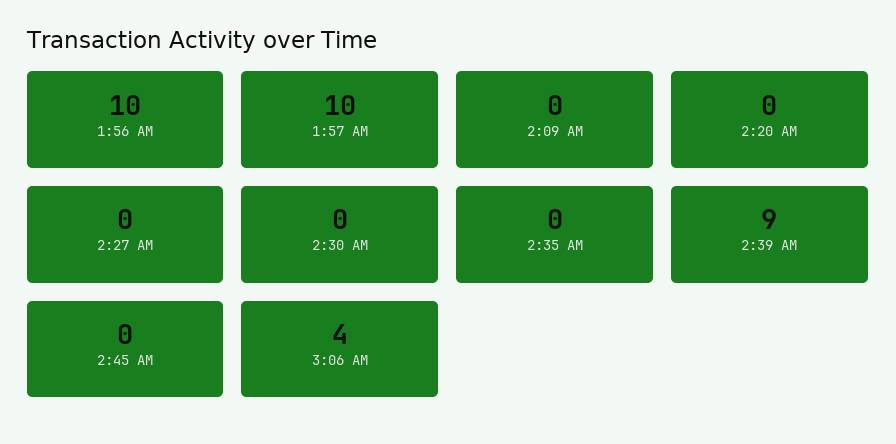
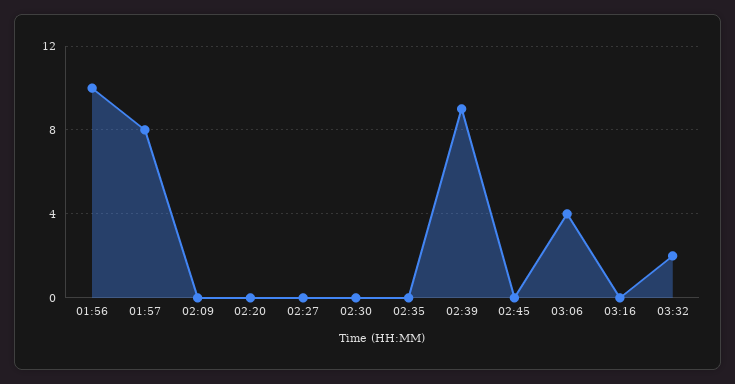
1:57 AM: 10 -> 8
03:16: none -> 0
03:32: none -> 2

